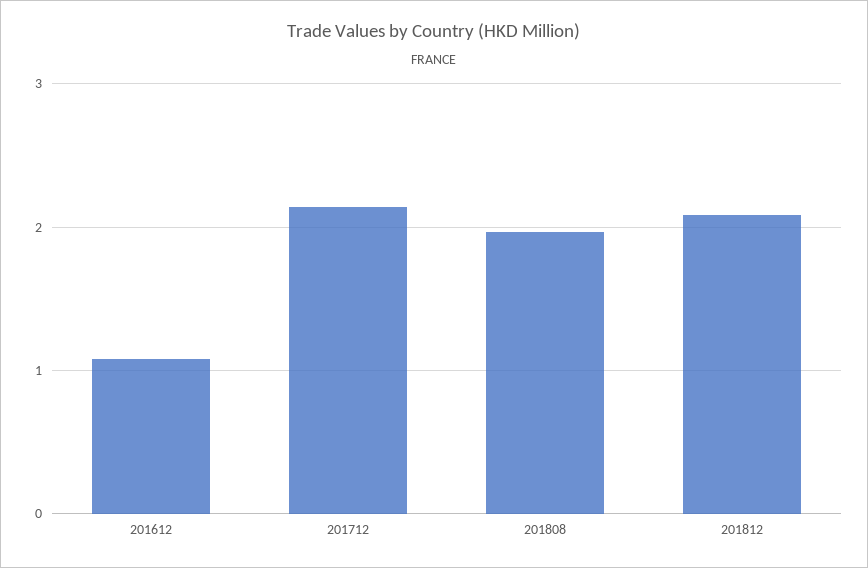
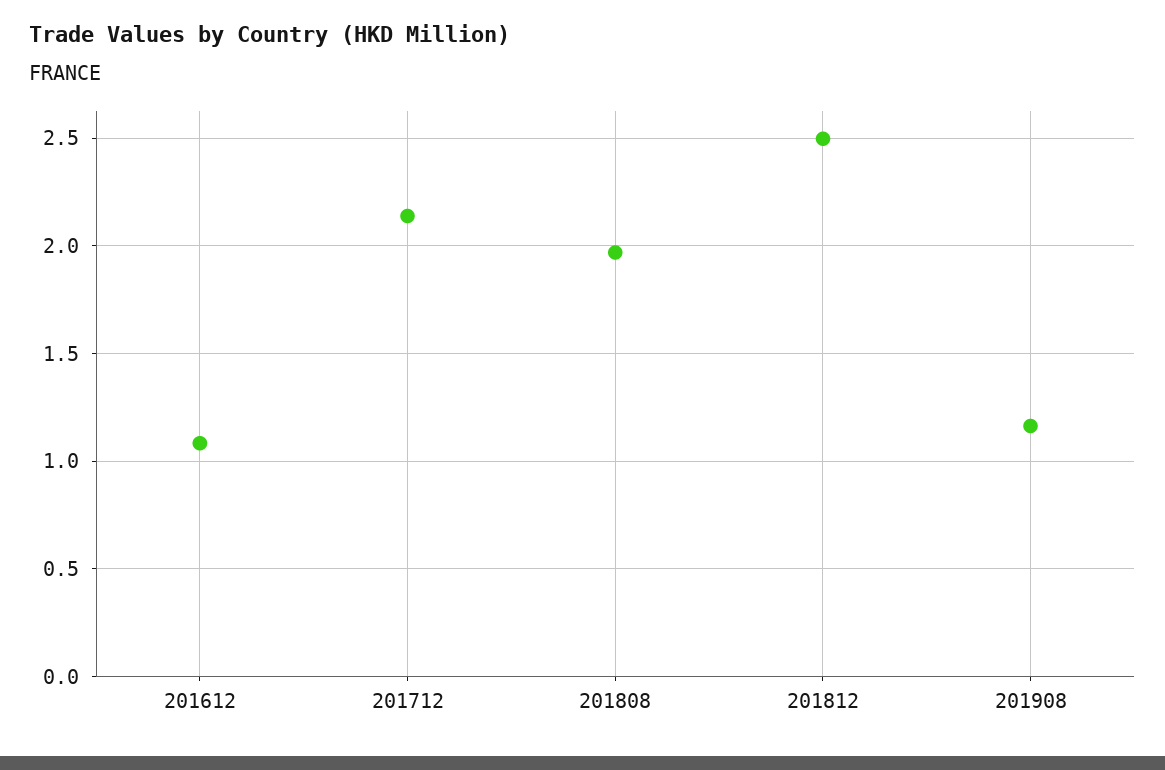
201812: 2.1 -> 2.5
201908: none -> 1.15

